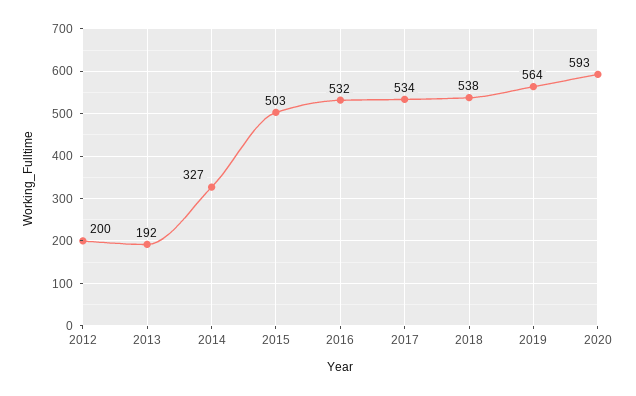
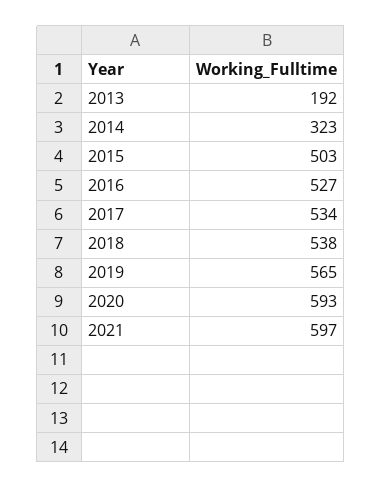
2012: 200 -> none
2014: 327 -> 323
2016: 532 -> 527
2019: 564 -> 565
2021: none -> 597

